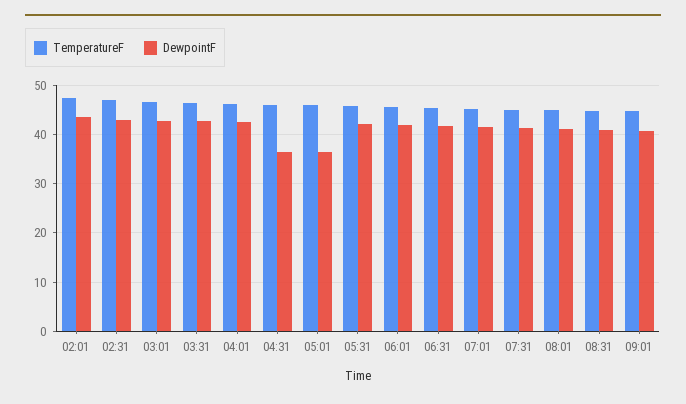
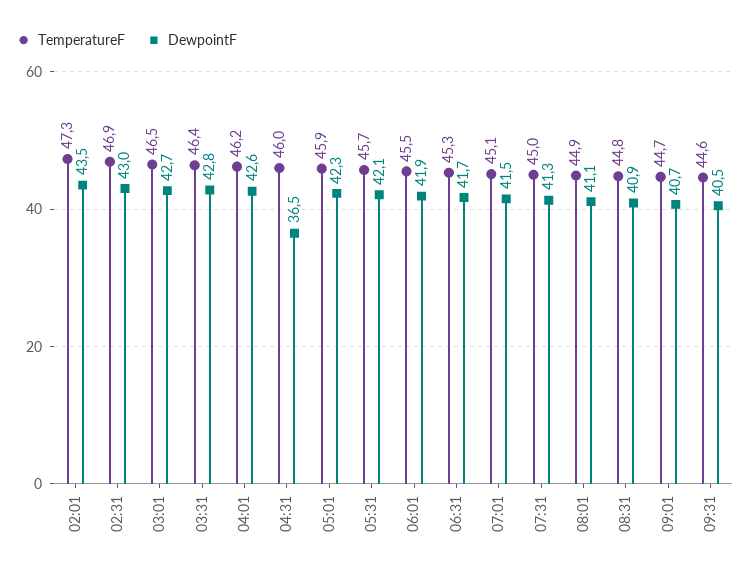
DewpointF, 05:01: 36 -> 42.3
TemperatureF, 09:31: none -> 44.6
DewpointF, 09:31: none -> 40.5

